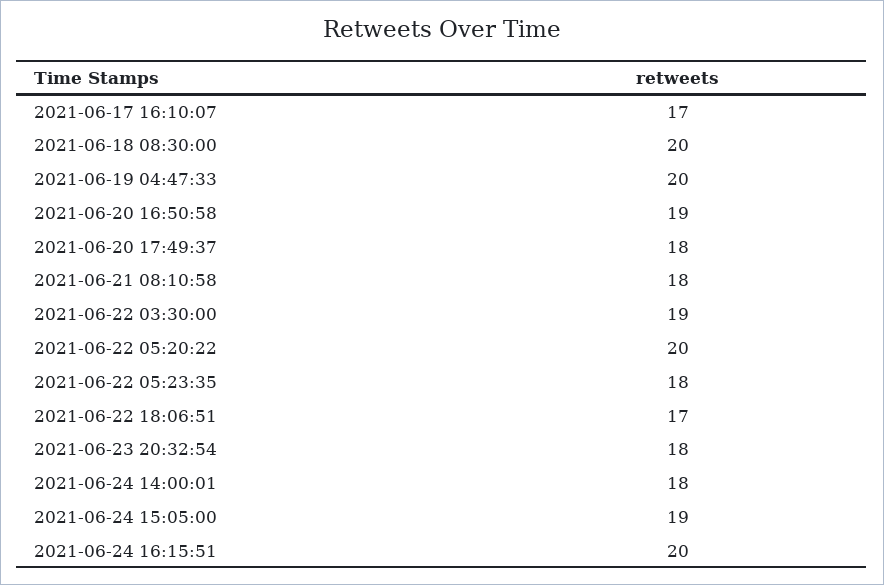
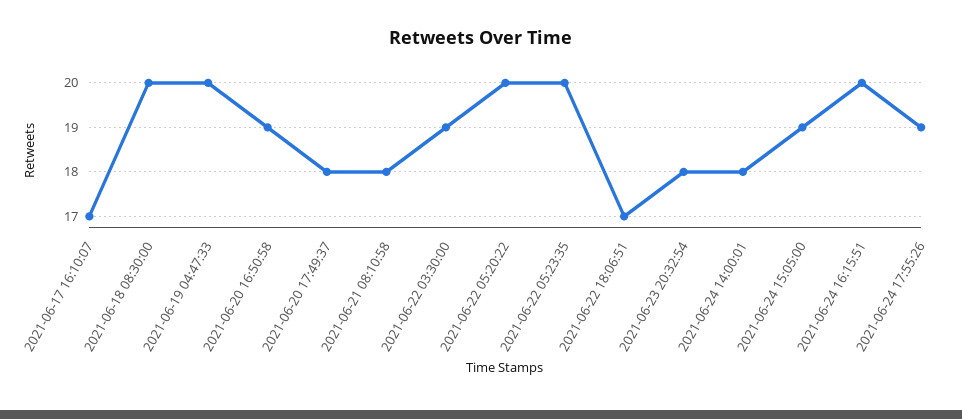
2021-06-22 05:23:35: 18 -> 20
2021-06-24 17:55:26: none -> 19

